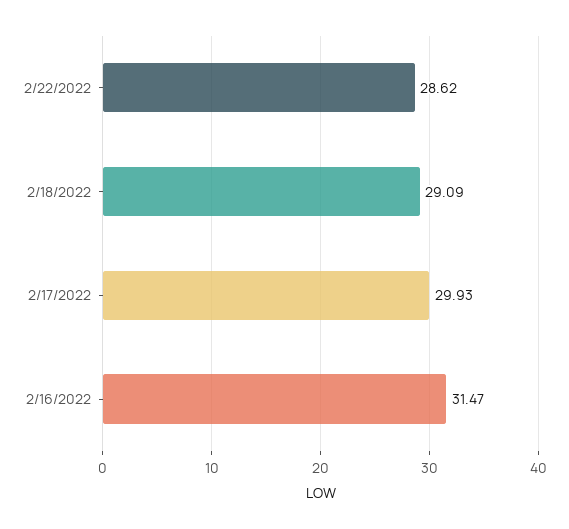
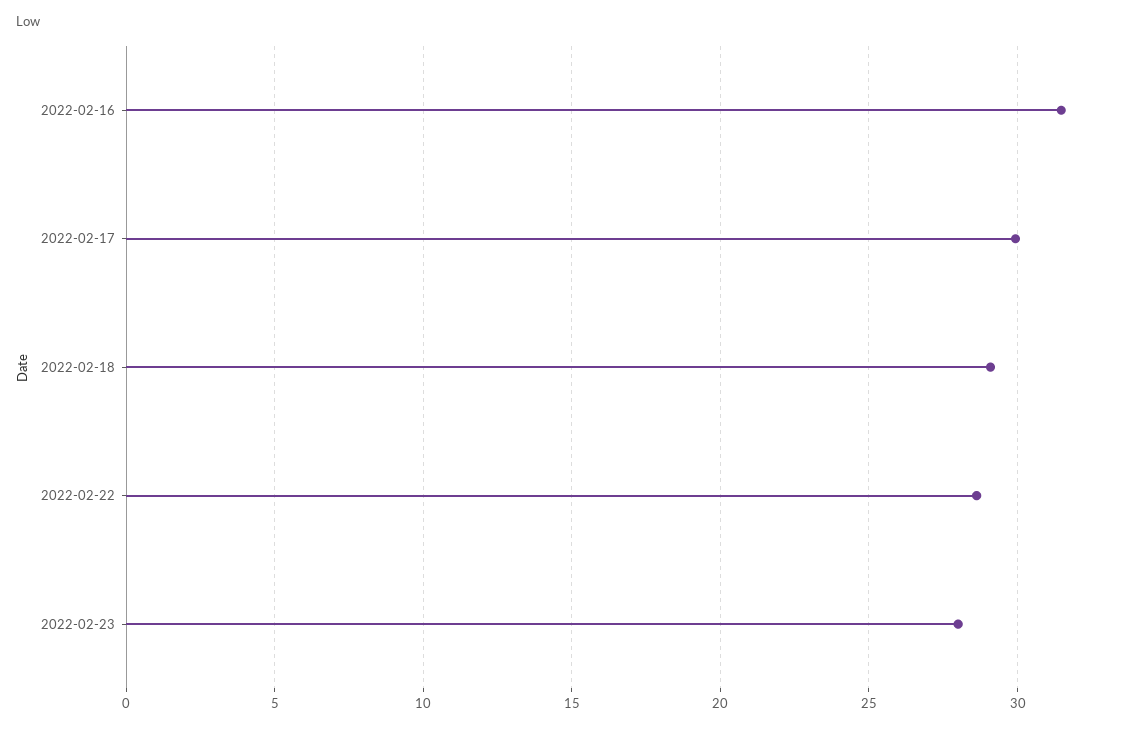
2022-02-23: none -> 28

